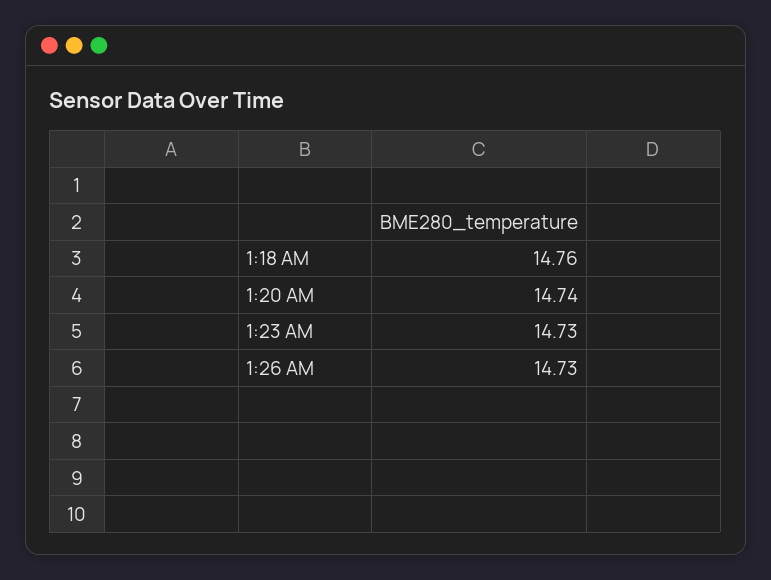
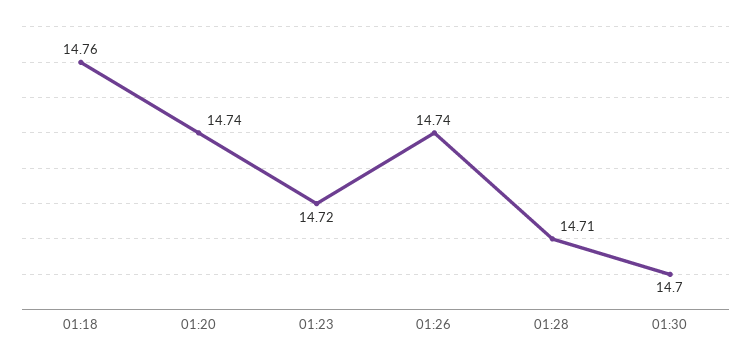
1:23 AM: 14.73 -> 14.72
1:26 AM: 14.73 -> 14.74
01:28: none -> 14.71
01:30: none -> 14.7

